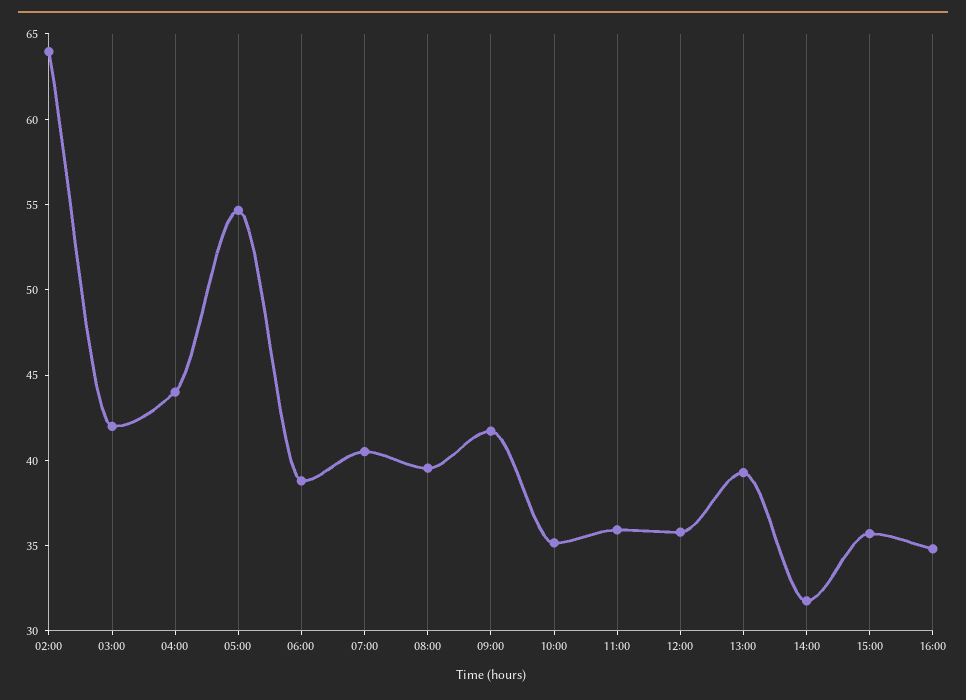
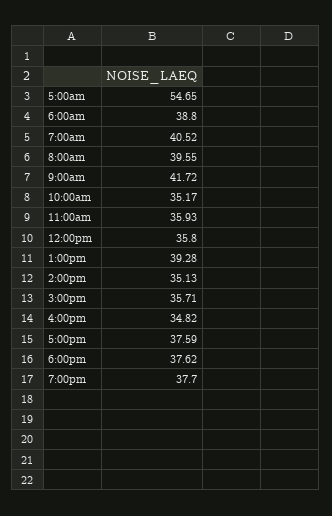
02:00: 64 -> none
03:00: 42 -> none
04:00: 44 -> none
14:00: 32 -> 35.13
5:00pm: none -> 37.59
6:00pm: none -> 37.62
7:00pm: none -> 37.7

